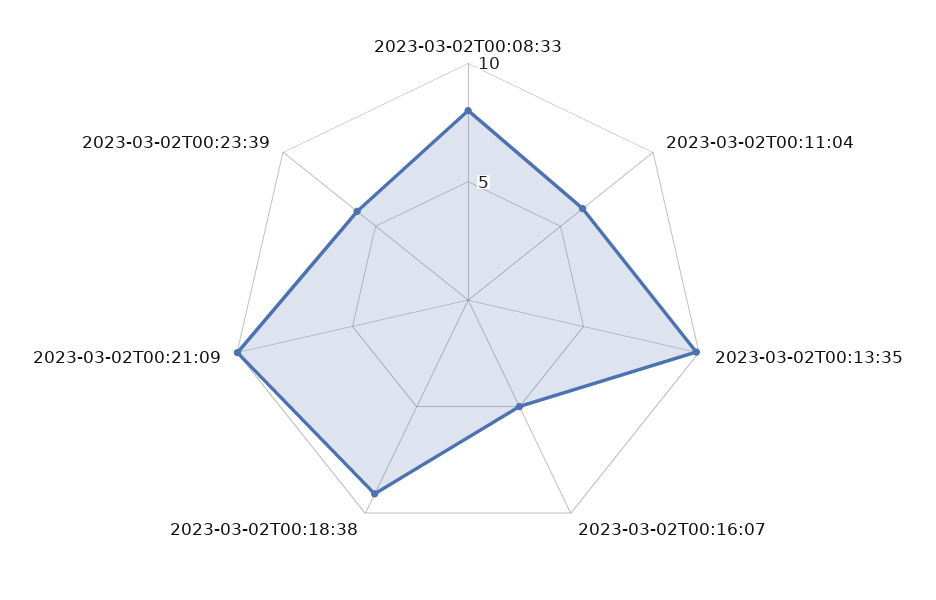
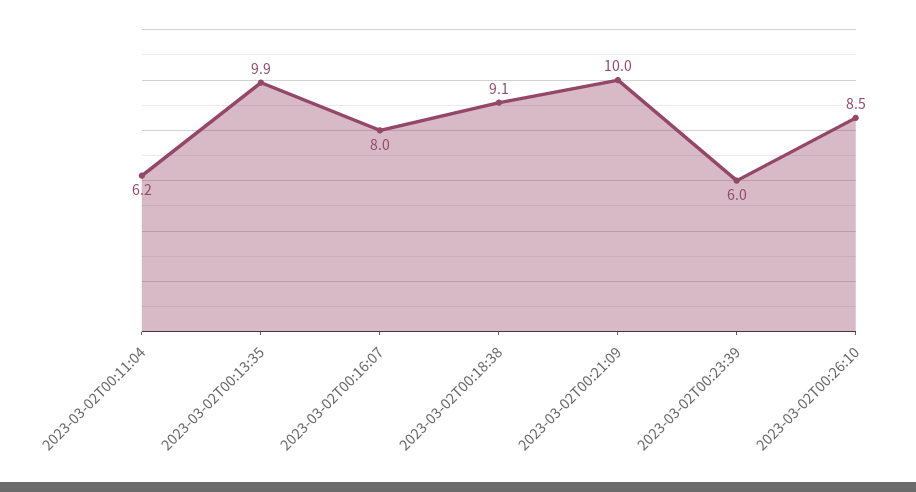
2023-03-02T00:08:33: 8 -> none
2023-03-02T00:16:07: 5 -> 8
2023-03-02T00:26:10: none -> 8.5

